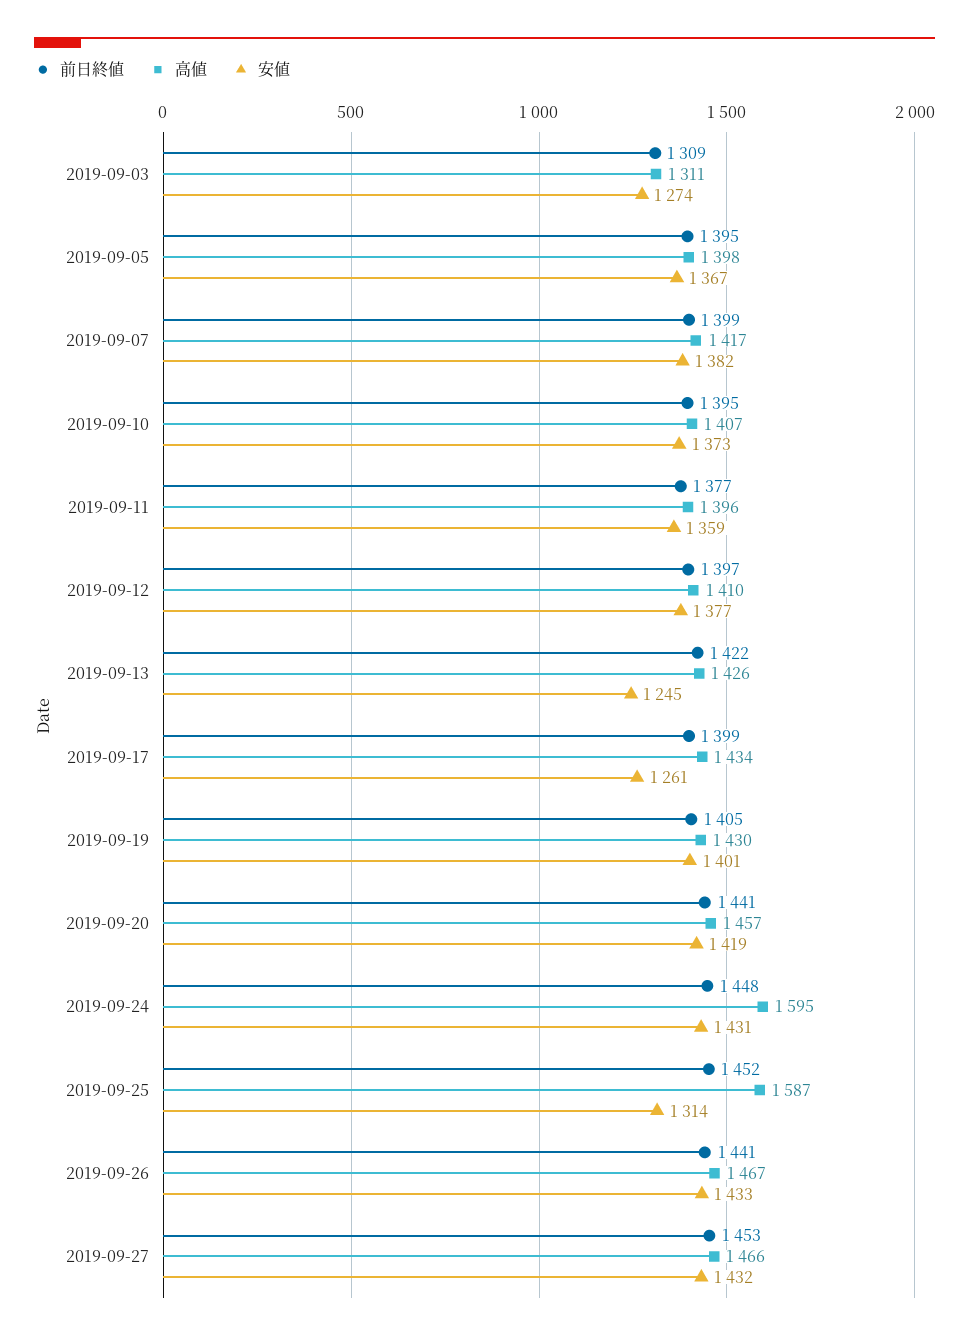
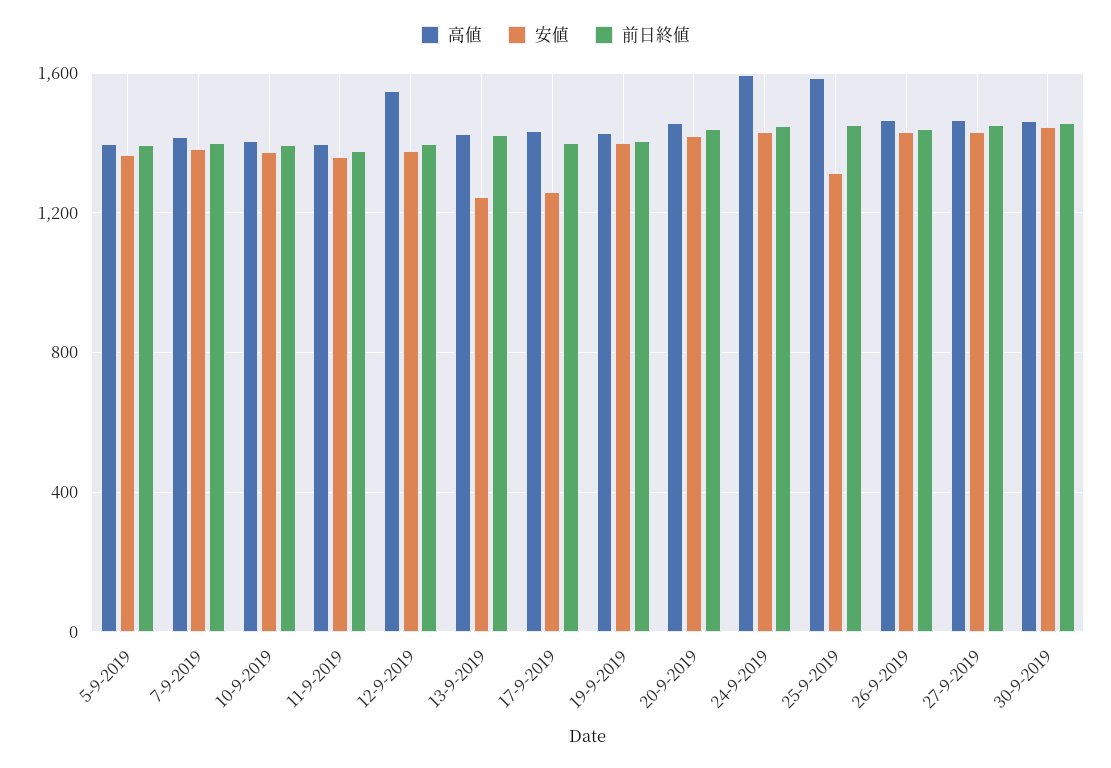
前日終値, 2019-09-03: 1309 -> none
高値, 2019-09-03: 1311 -> none
安値, 2019-09-03: 1274 -> none
高値, 2019-09-12: 1410 -> 1550
高値, 30-9-2019: none -> 1450
安値, 30-9-2019: none -> 1450
前日終値, 30-9-2019: none -> 1450

